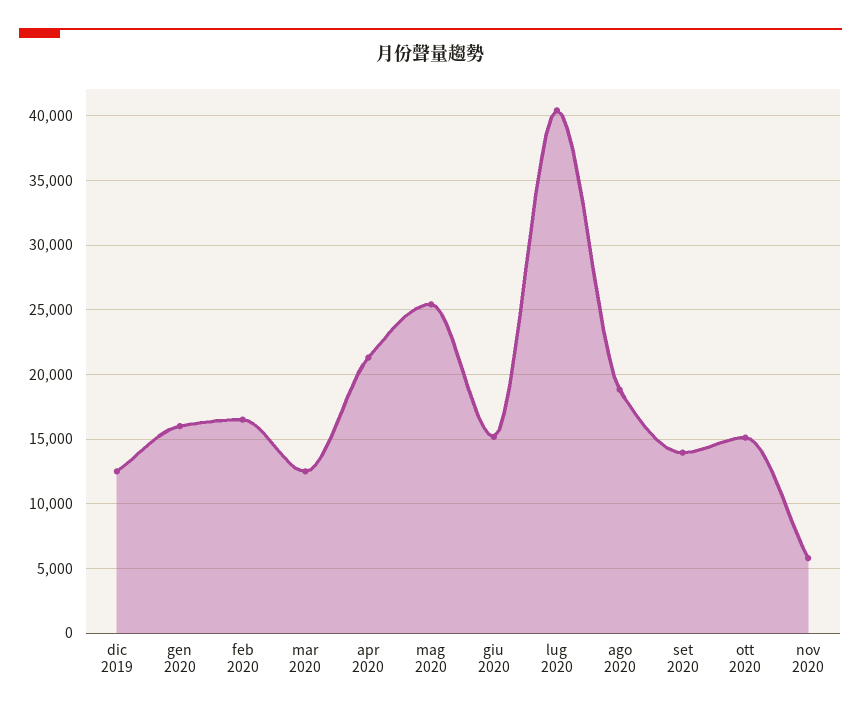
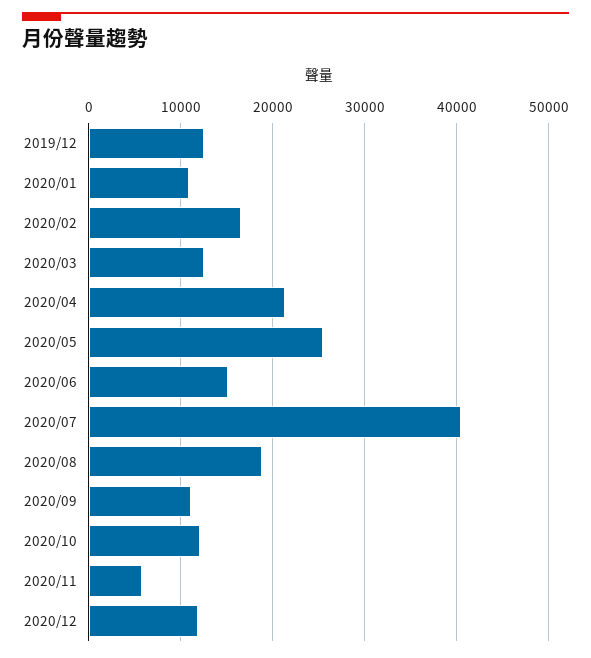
gen 2020: 16000 -> 11000
set 2020: 14000 -> 11000
ott 2020: 15000 -> 12000
2020/12: none -> 12000

